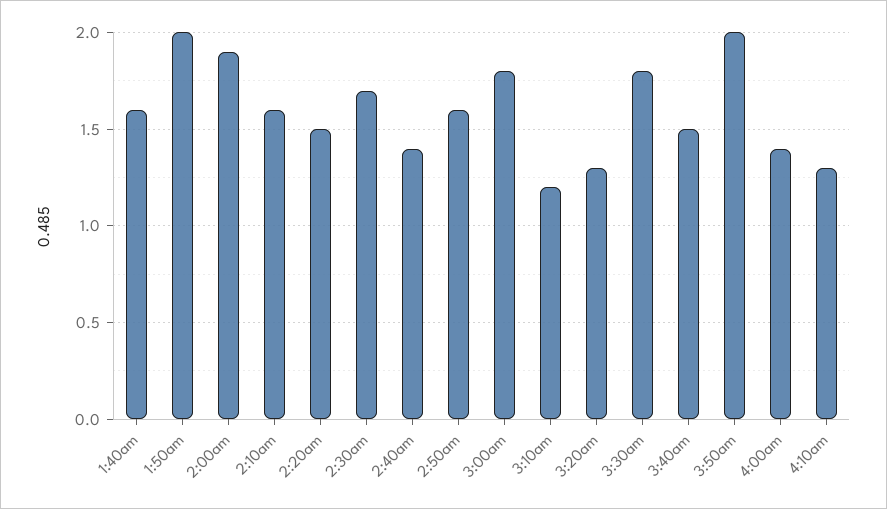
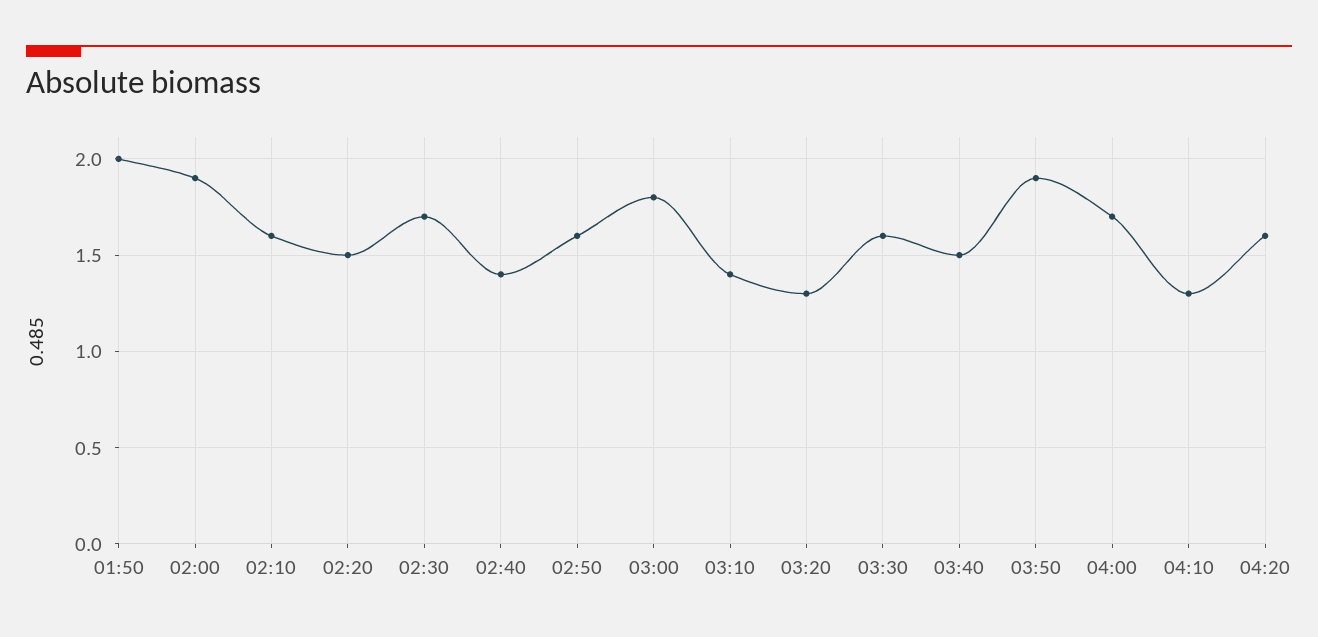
1:40am: 1.6 -> none
3:10am: 1.2 -> 1.4
3:30am: 1.8 -> 1.6
3:50am: 2 -> 1.9
4:00am: 1.4 -> 1.7
04:20: none -> 1.6

